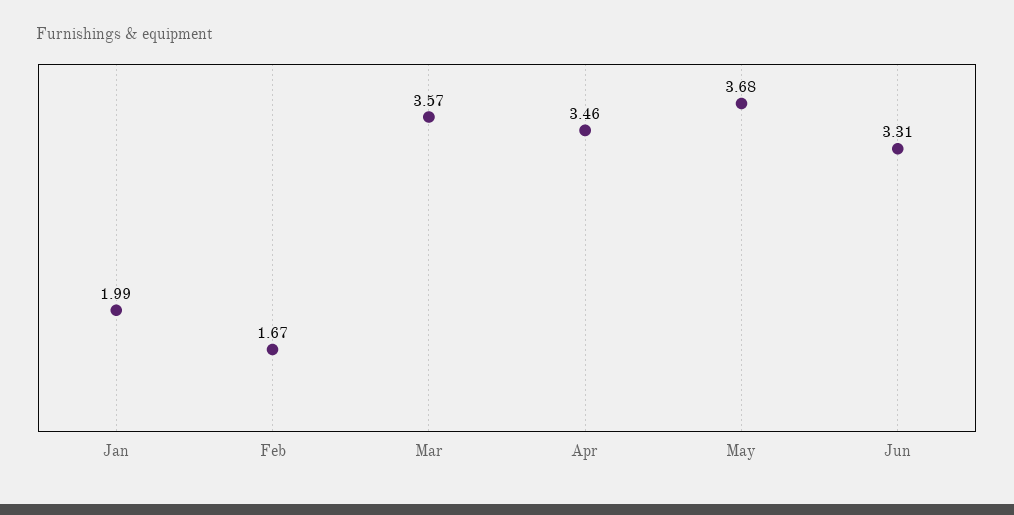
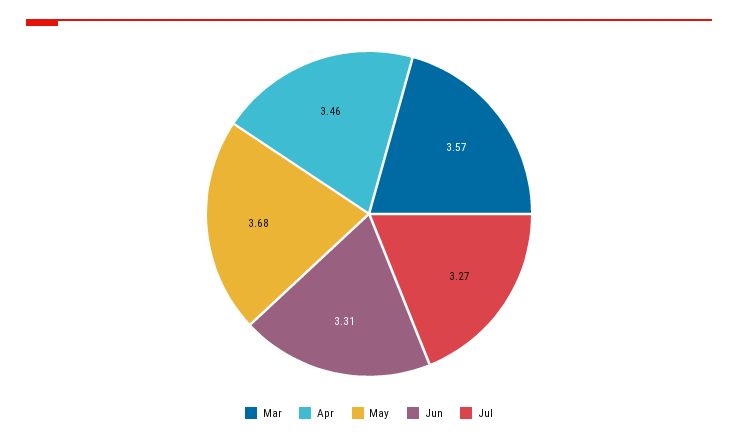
Jan: 1.99 -> none
Feb: 1.67 -> none
Jul: none -> 3.27

